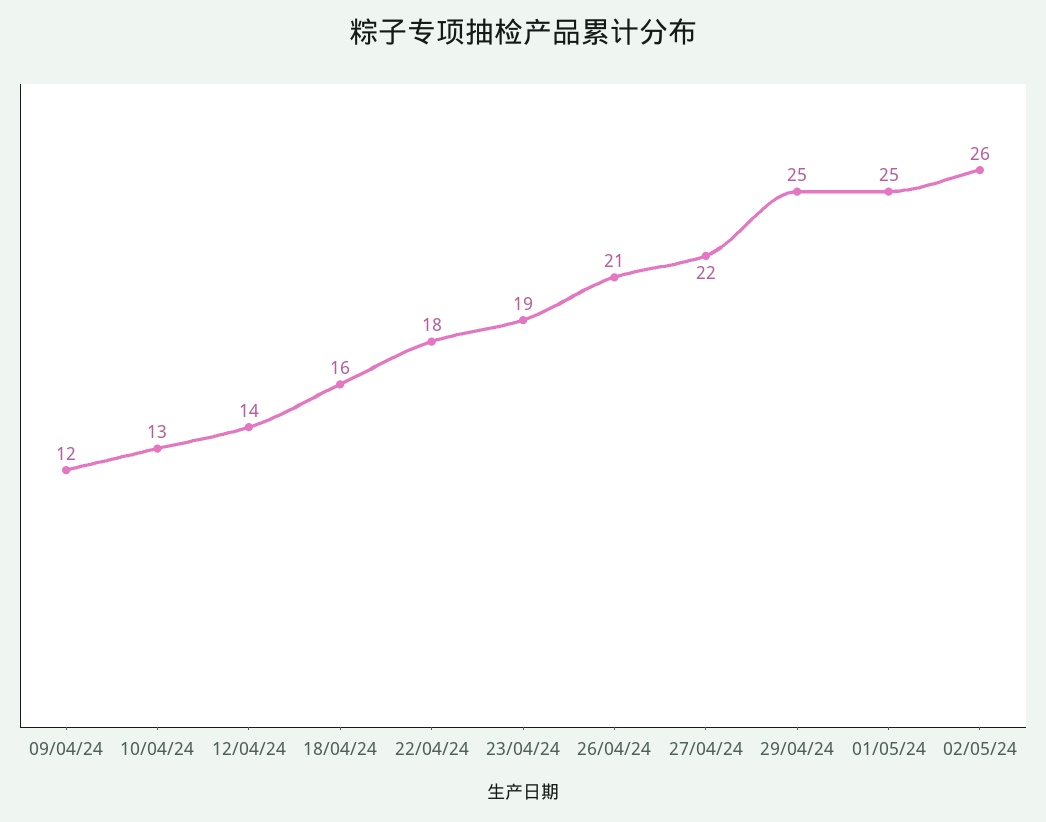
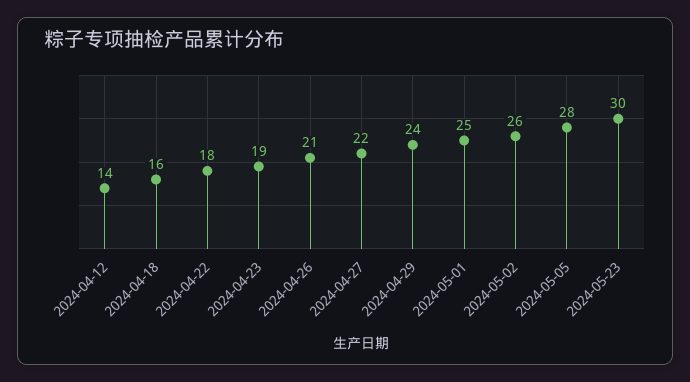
09/04/24: 12 -> none
10/04/24: 13 -> none
29/04/24: 25 -> 24
2024-05-05: none -> 28
2024-05-23: none -> 30

